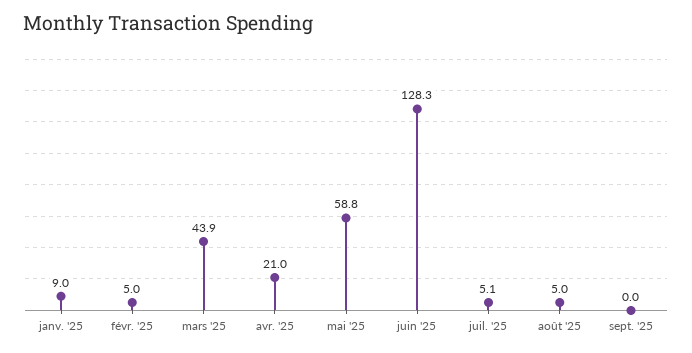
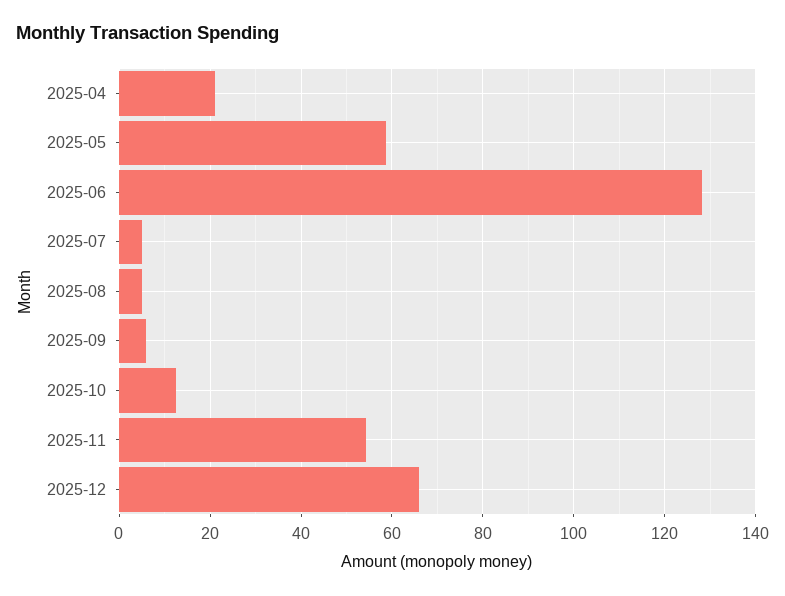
janv. '25: 9 -> none
févr. '25: 5 -> none
mars '25: 43.9 -> none
sept. '25: 0 -> 6
2025-10: none -> 12
2025-11: none -> 54
2025-12: none -> 66

